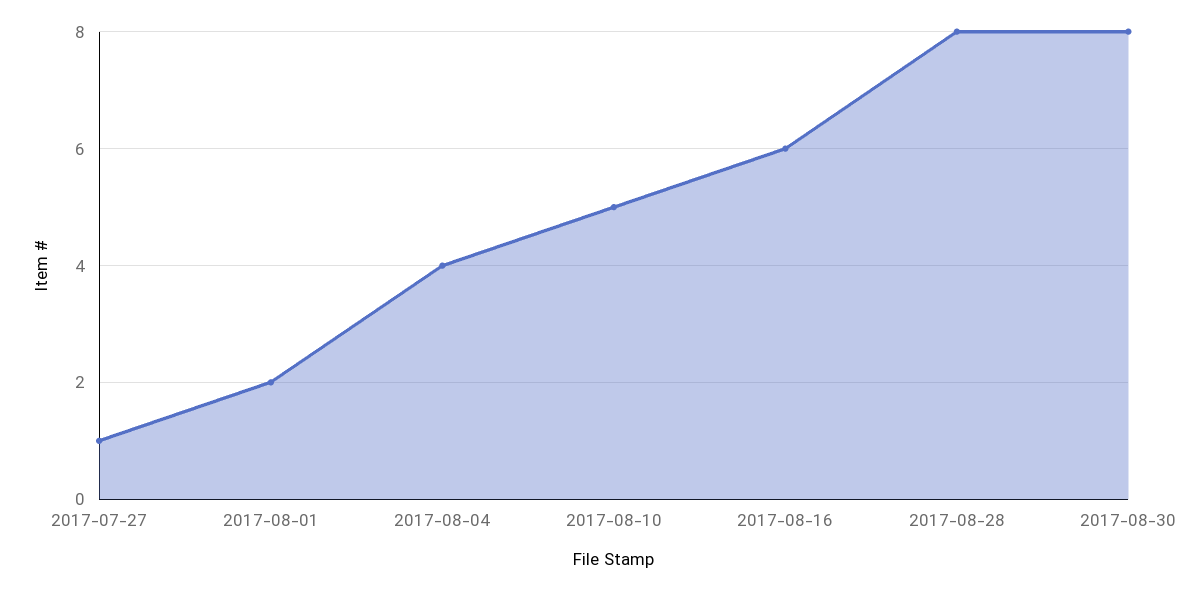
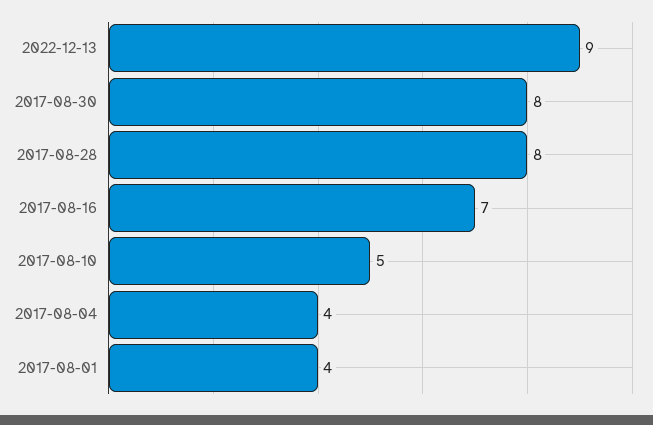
2017-07-27: 1 -> none
2017-08-01: 2 -> 4
2017-08-16: 6 -> 7
2022-12-13: none -> 9

